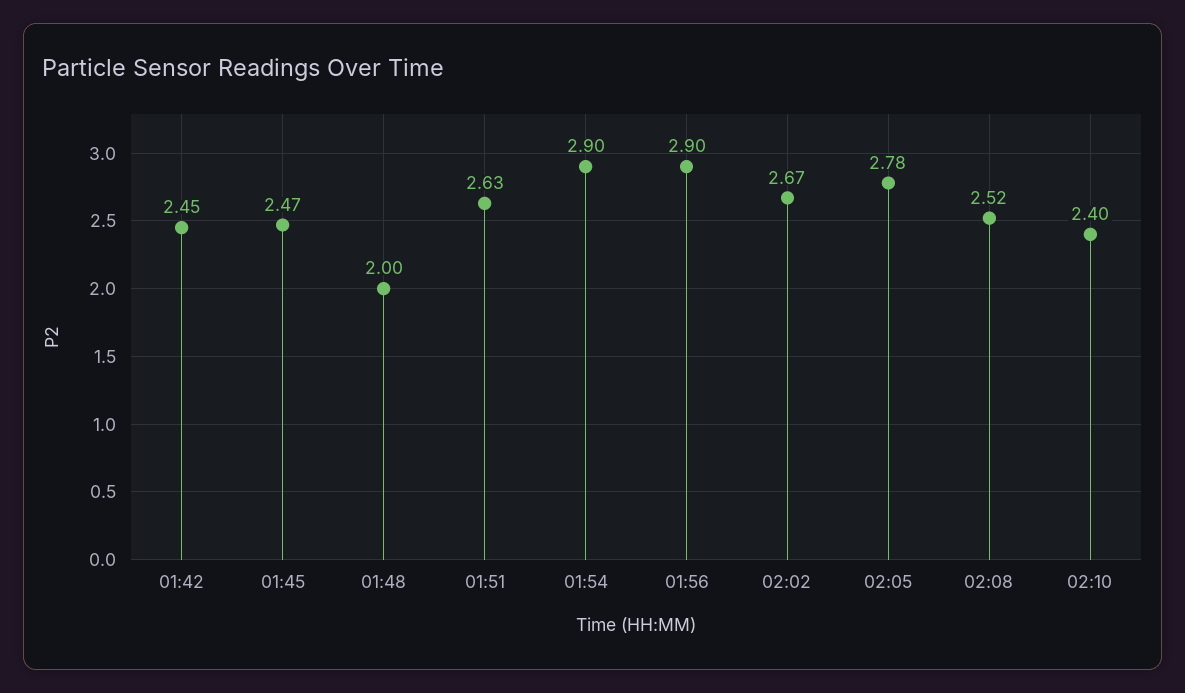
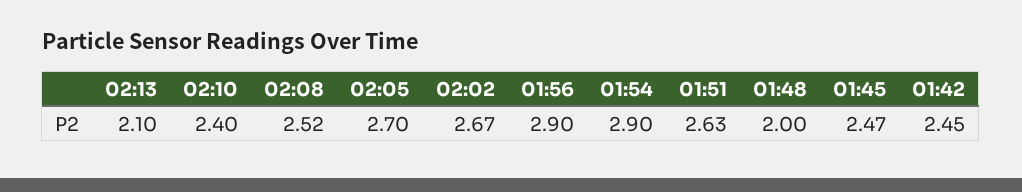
02:05: 2.78 -> 2.7
02:13: none -> 2.1

